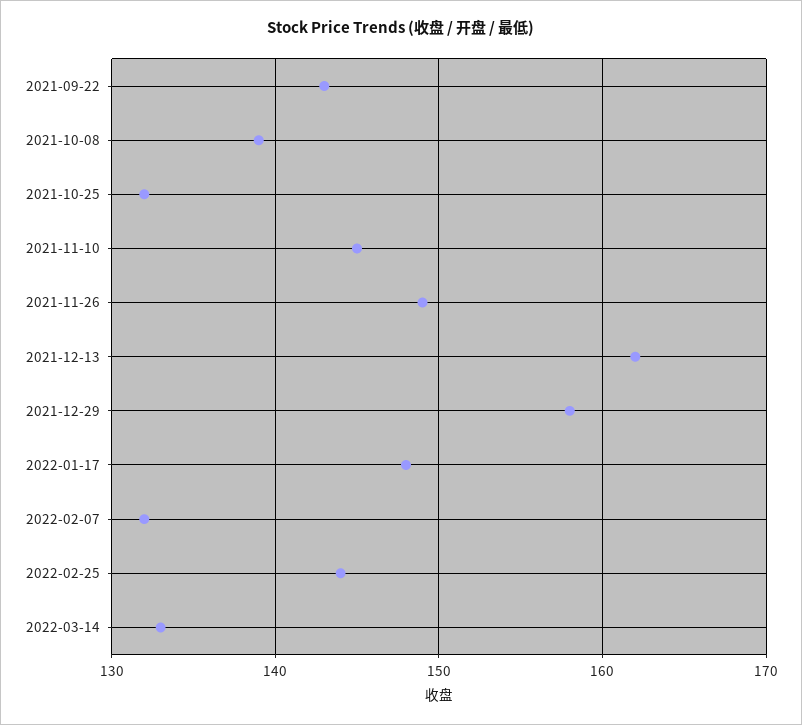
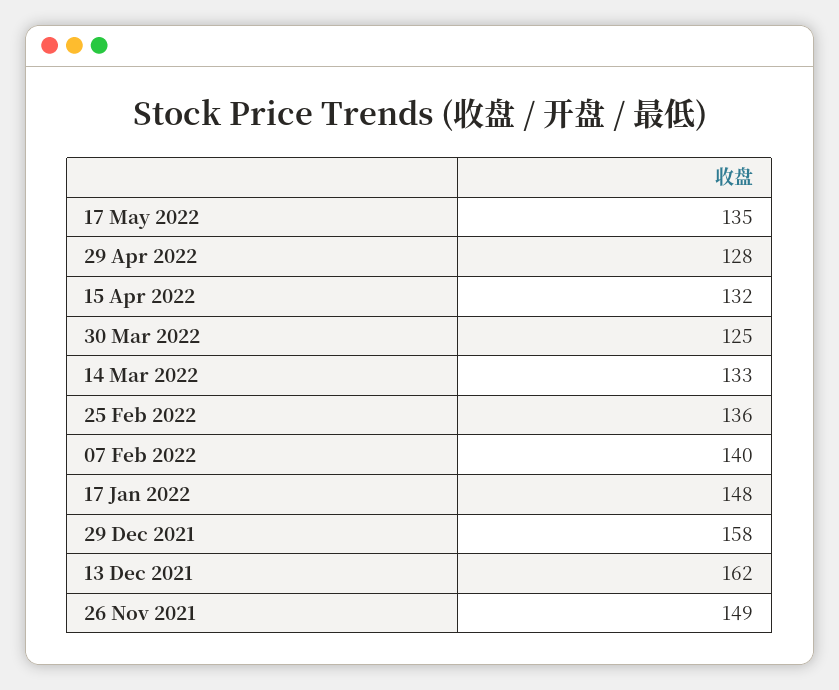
2021-09-22: 143 -> none
2021-10-08: 139 -> none
2021-10-25: 132 -> none
2021-11-10: 145 -> none
2022-02-07: 132 -> 140
2022-02-25: 144 -> 136
17 May 2022: none -> 135
29 Apr 2022: none -> 128
15 Apr 2022: none -> 132
30 Mar 2022: none -> 125

